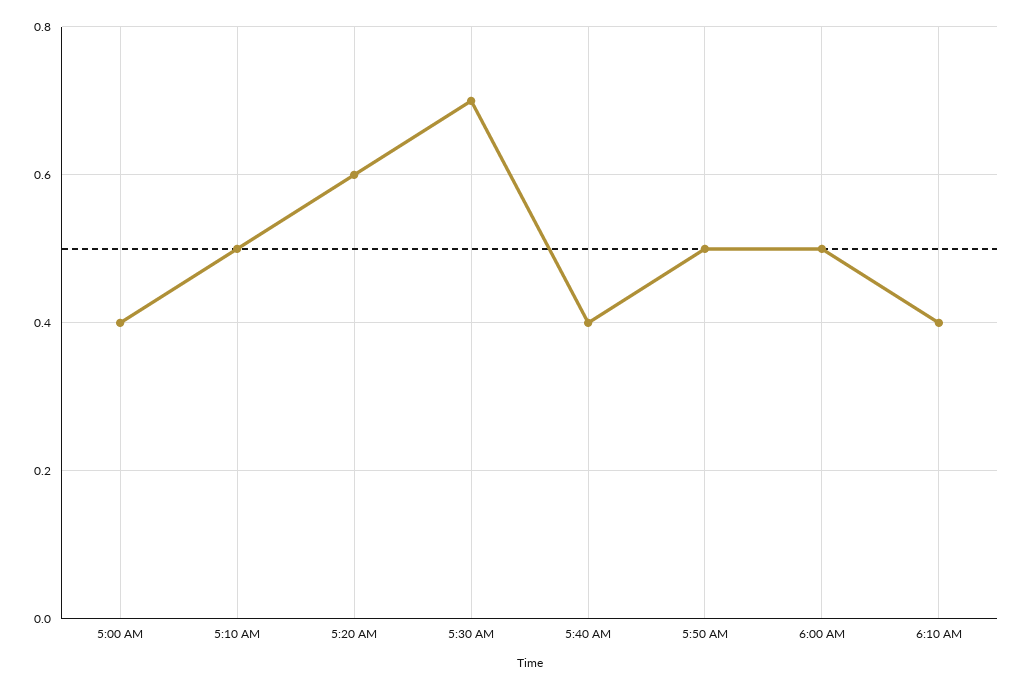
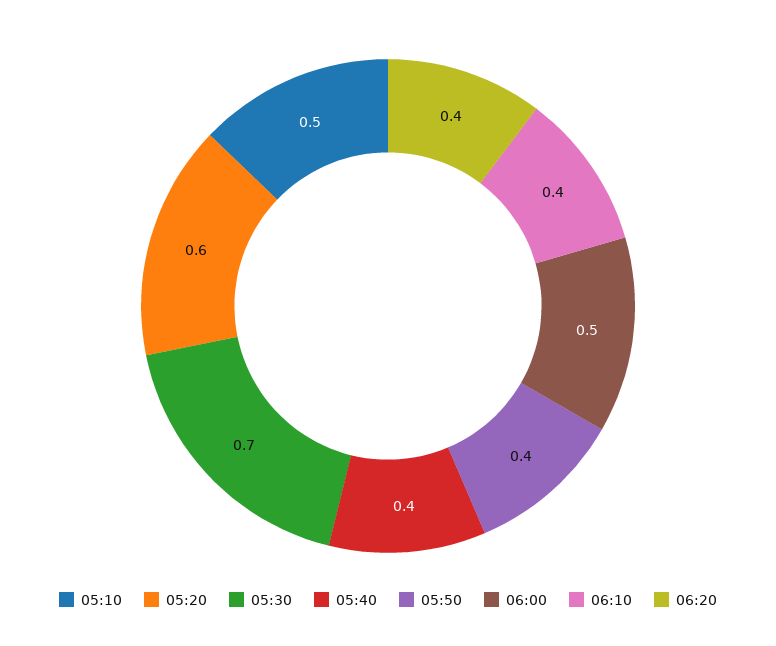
5:00 AM: 0.4 -> none
5:50 AM: 0.5 -> 0.4
06:20: none -> 0.4

